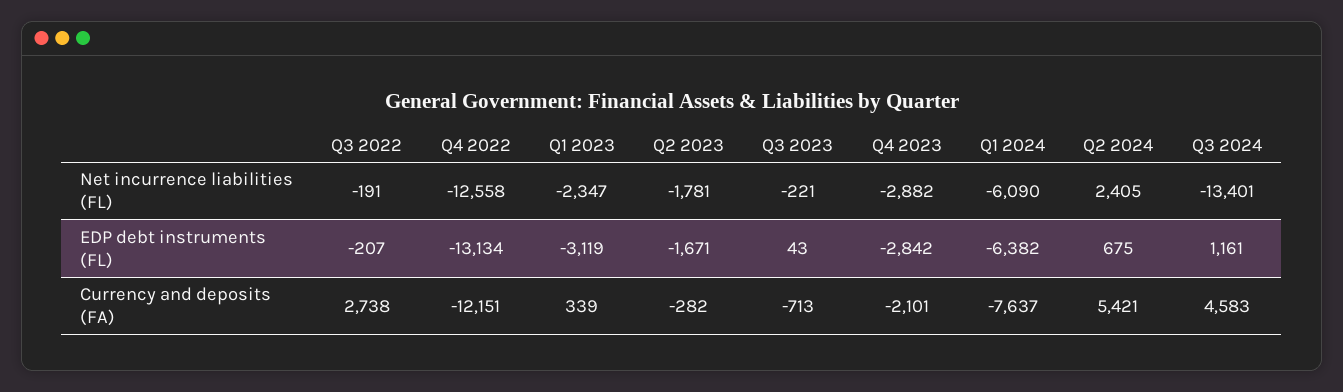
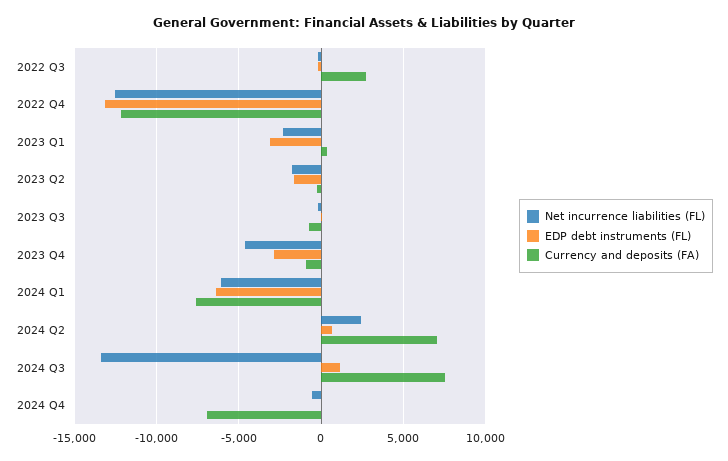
Net incurrence liabilities (FL), Q4 2023: -2882 -> -4500
Currency and deposits (FA), Q4 2023: -2101 -> -1000
Currency and deposits (FA), Q2 2024: 5421 -> 7000
Currency and deposits (FA), Q3 2024: 4583 -> 7500
Net incurrence liabilities (FL), 2024 Q4: none -> -500
EDP debt instruments (FL), 2024 Q4: none -> 0
Currency and deposits (FA), 2024 Q4: none -> -7000

